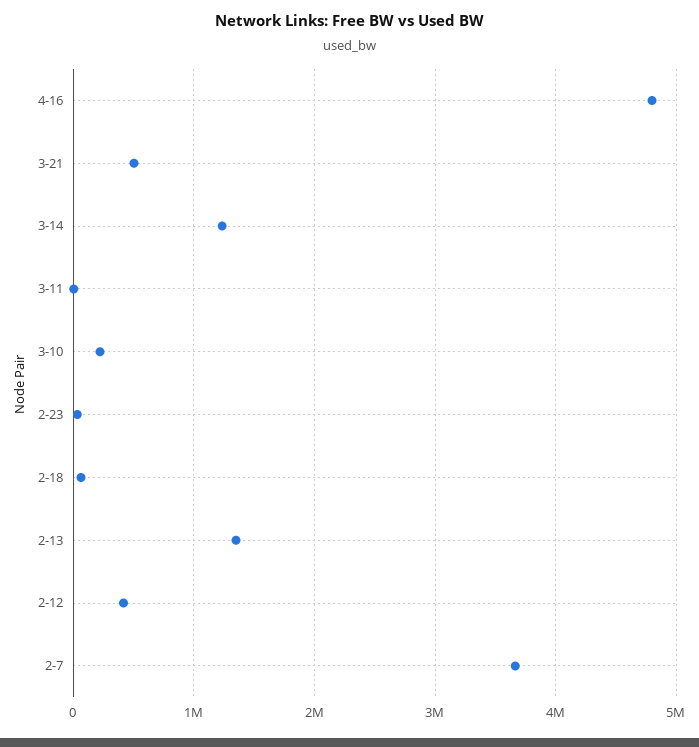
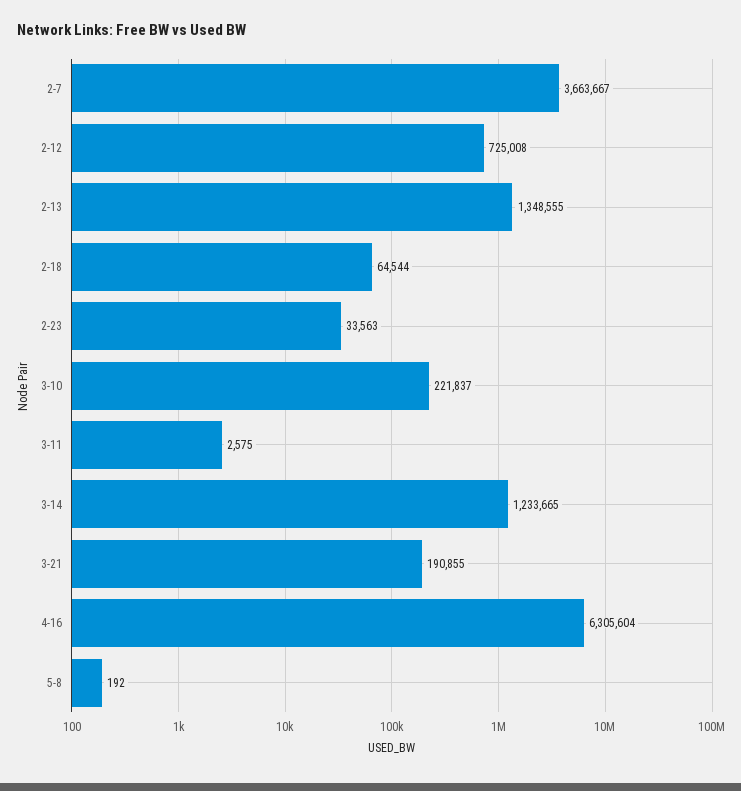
4-16: 4800000 -> 6305604
3-21: 500000 -> 190855
2-12: 400000 -> 725008
5-8: none -> 192

